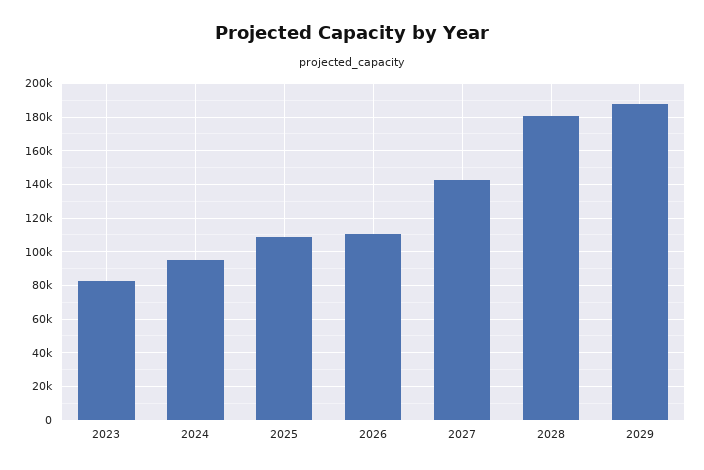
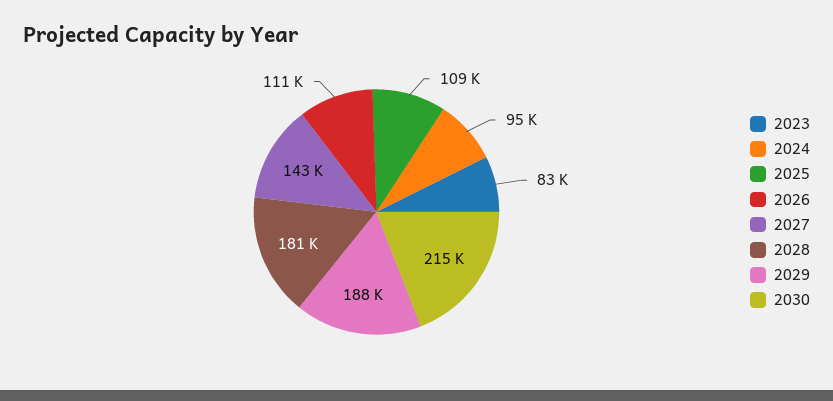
2030: none -> 215000

